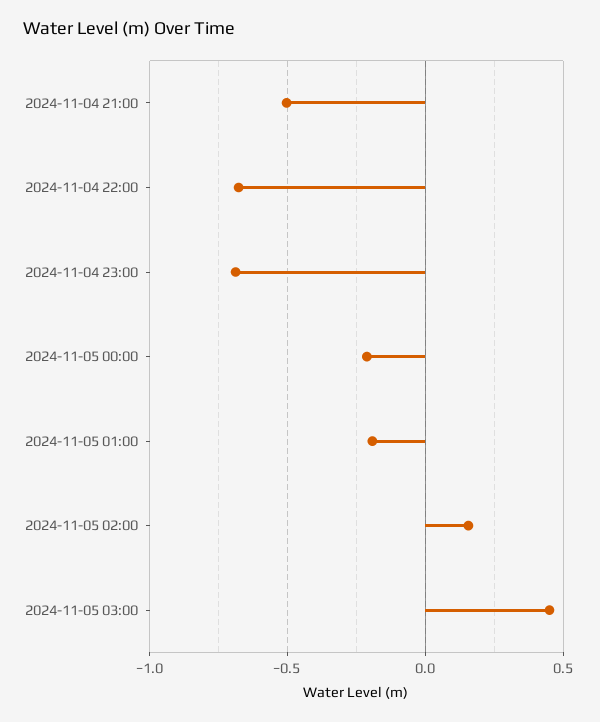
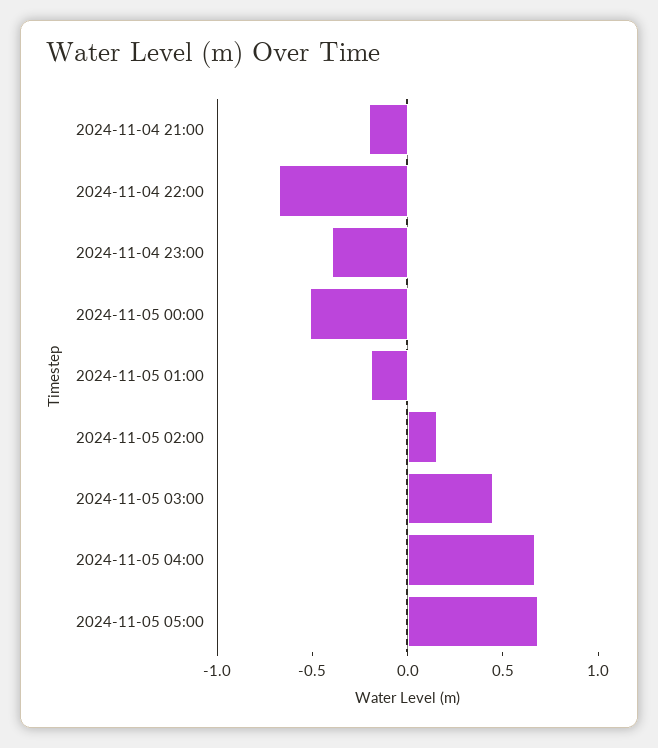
2024-11-04 21:00: -0.5 -> -0.2
2024-11-04 23:00: -0.7 -> -0.4
2024-11-05 00:00: -0.2 -> -0.5
2024-11-05 04:00: none -> 0.7
2024-11-05 05:00: none -> 0.7

